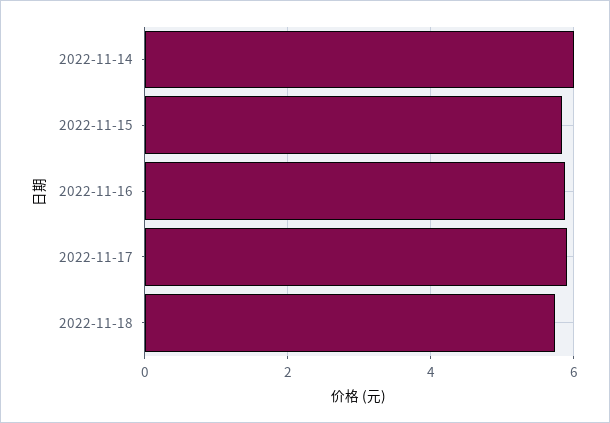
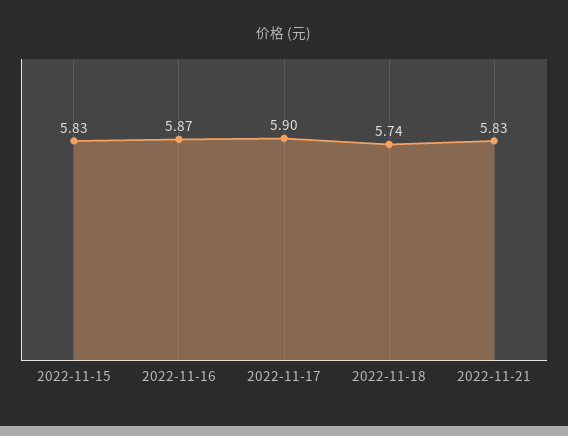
2022-11-14: 6 -> none
2022-11-21: none -> 5.83

